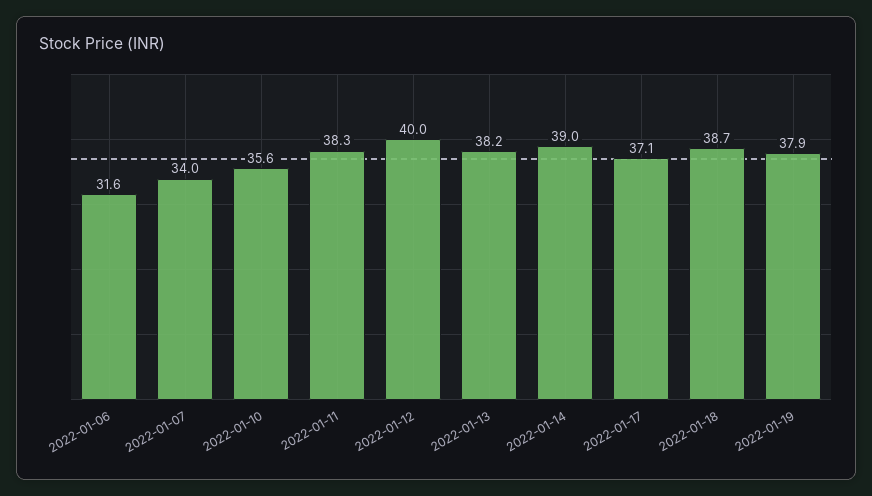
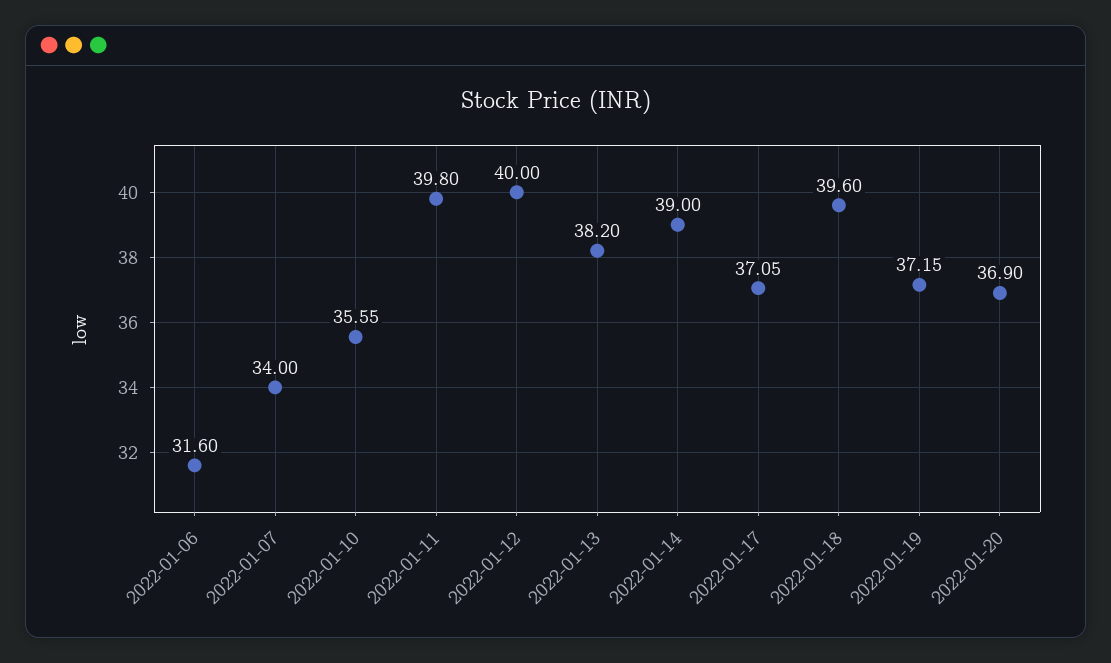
2022-01-11: 38.3 -> 39.8
2022-01-18: 38.7 -> 39.6
2022-01-19: 37.9 -> 37.15
2022-01-20: none -> 36.9

